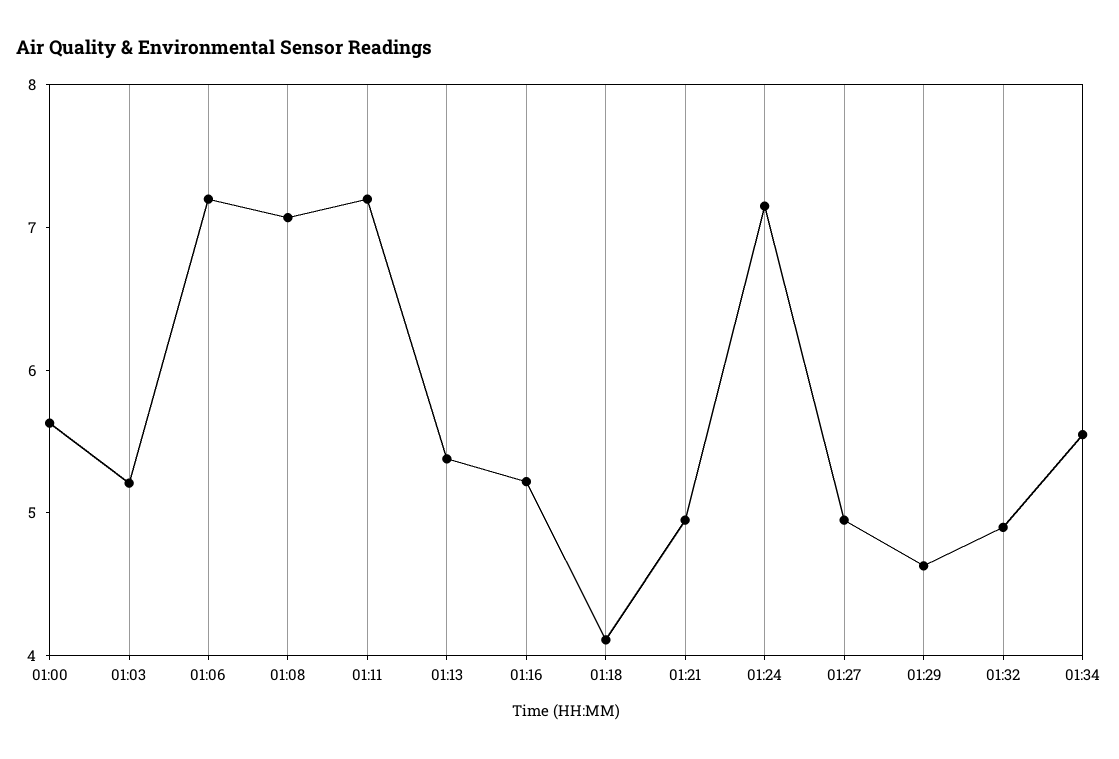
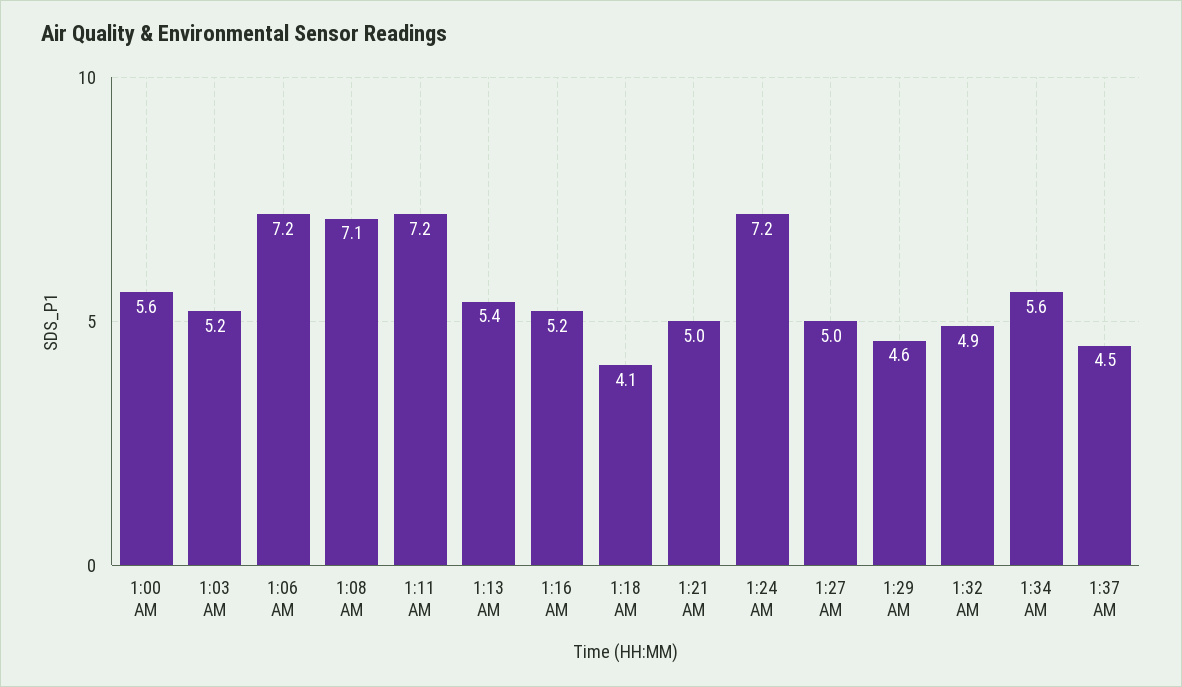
1:37 AM: none -> 4.5

